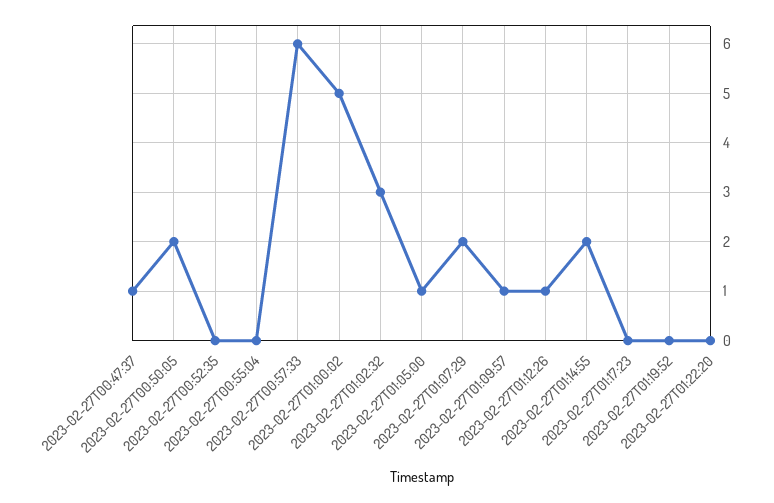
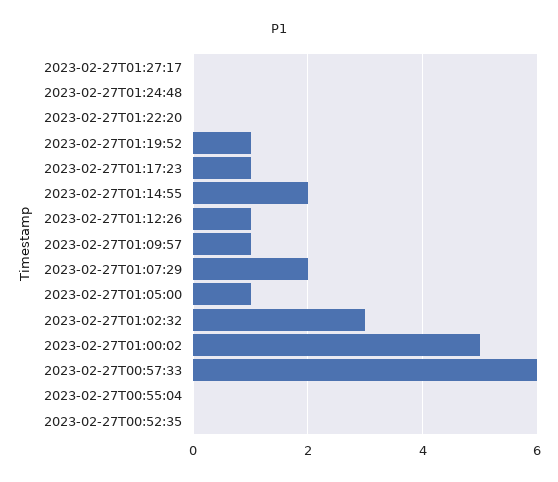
2023-02-27T00:47:37: 1 -> none
2023-02-27T00:50:05: 2 -> none
2023-02-27T01:17:23: 0 -> 1
2023-02-27T01:19:52: 0 -> 1
2023-02-27T01:27:17: none -> 0
2023-02-27T01:24:48: none -> 0

